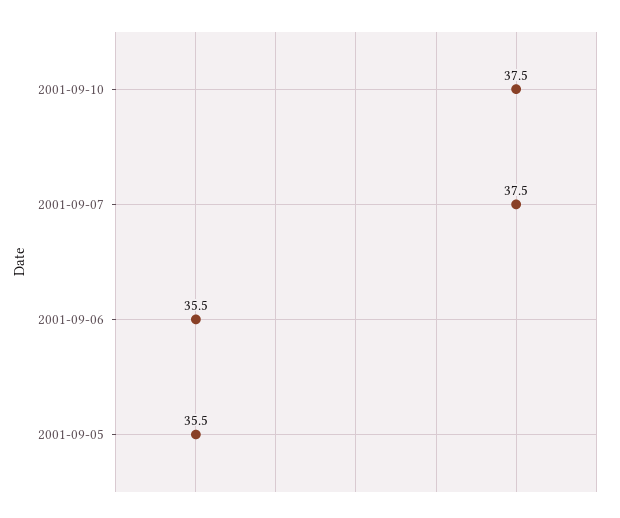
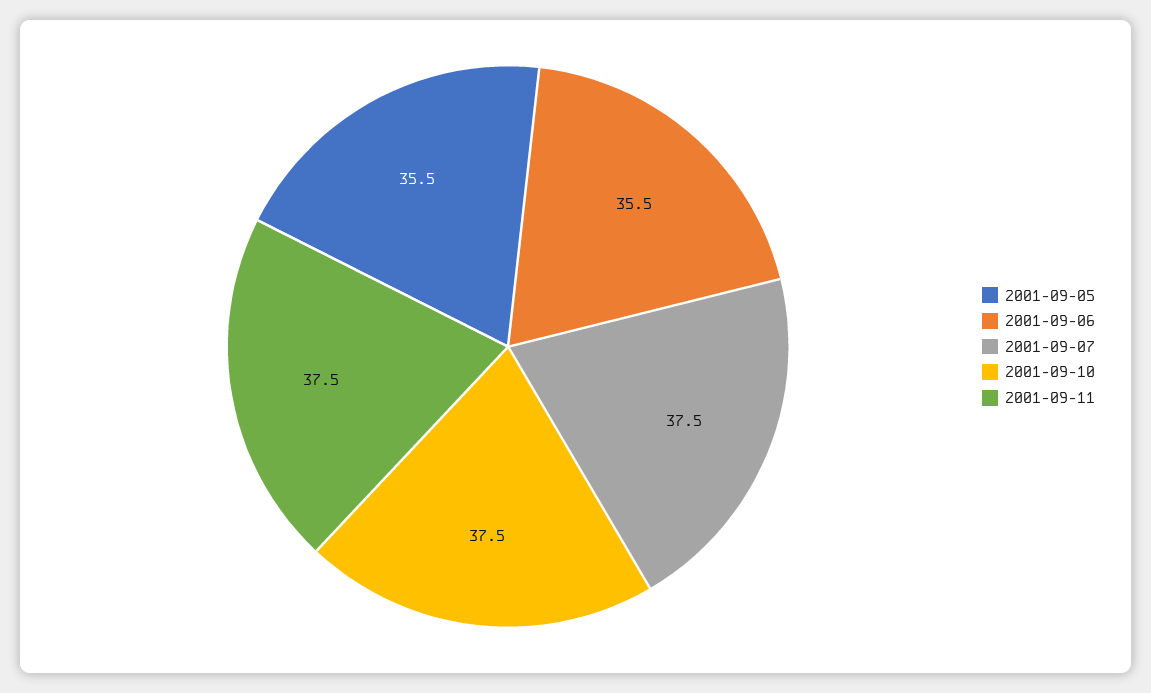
2001-09-11: none -> 37.5

